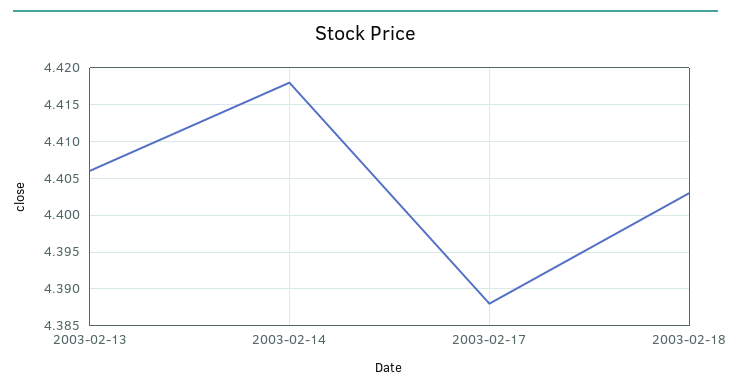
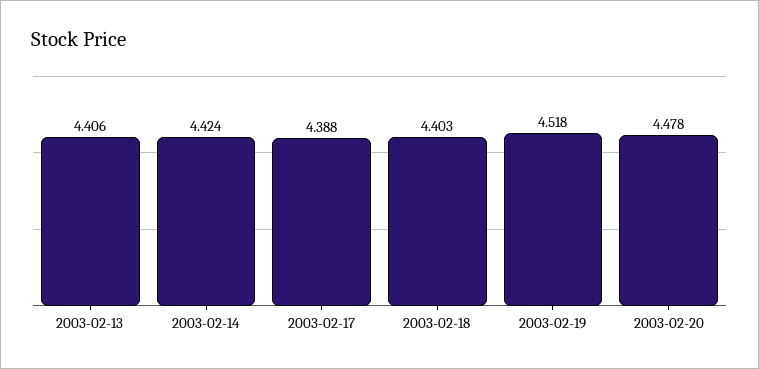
2003-02-14: 4.418 -> 4.424
2003-02-19: none -> 4.518
2003-02-20: none -> 4.478

